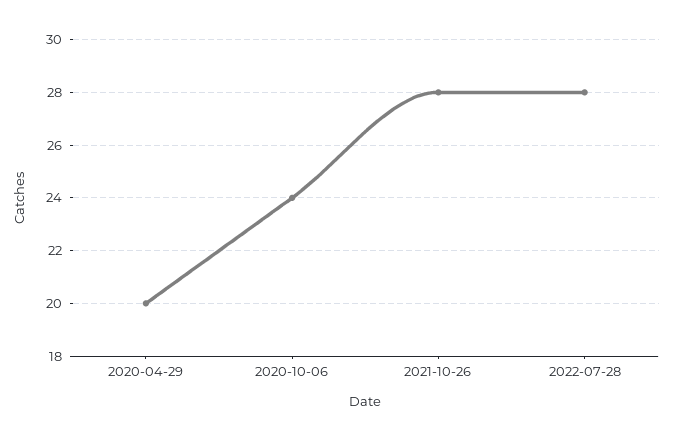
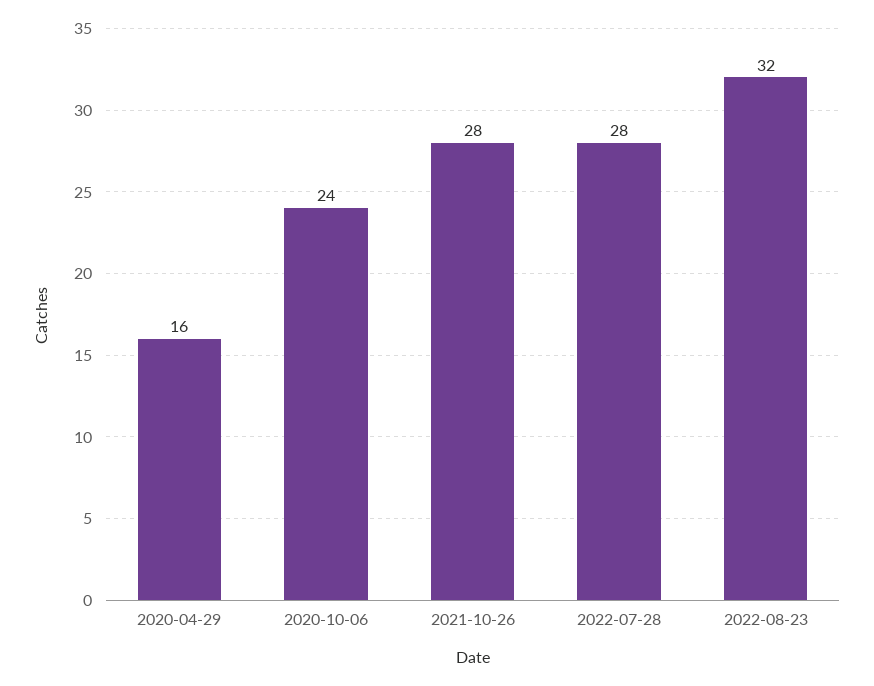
2020-04-29: 20 -> 16
2022-08-23: none -> 32

